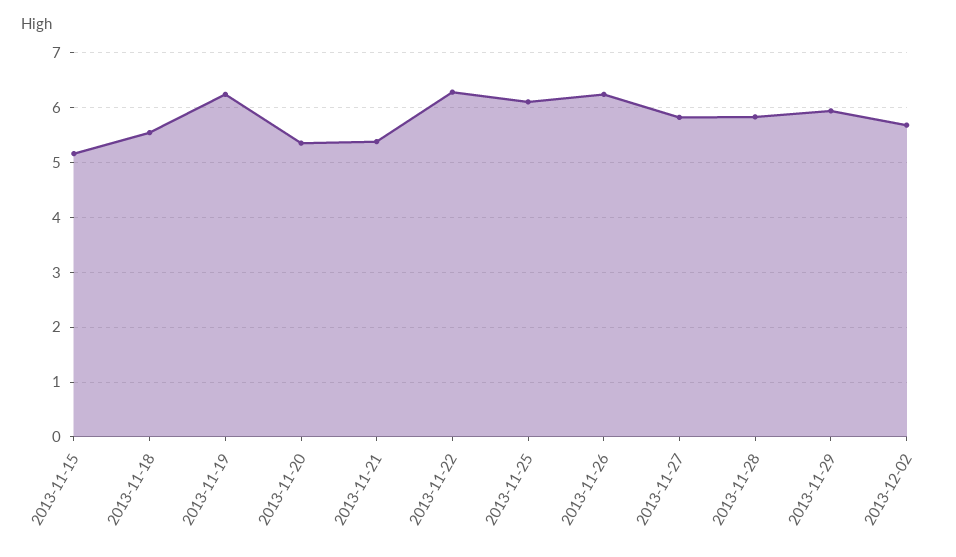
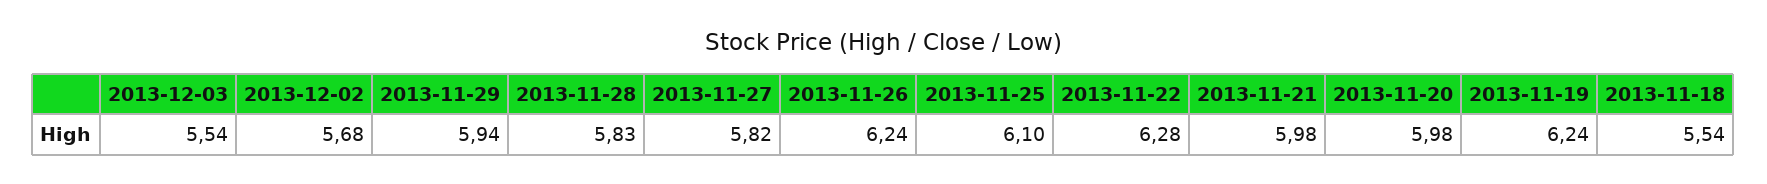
2013-11-15: 5.2 -> none
2013-11-20: 5.4 -> 5.98
2013-11-21: 5.4 -> 5.98
2013-12-03: none -> 5.54

